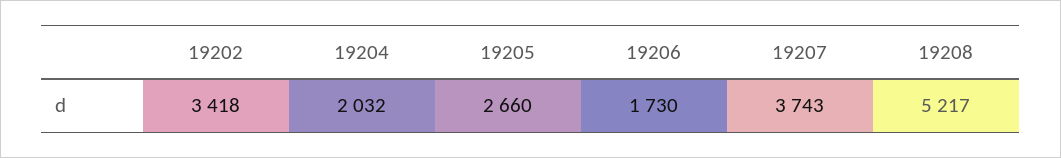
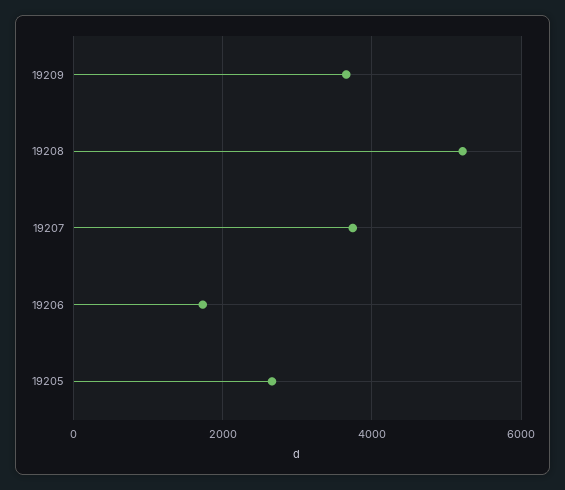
19202: 3418 -> none
19204: 2032 -> none
19209: none -> 3600

